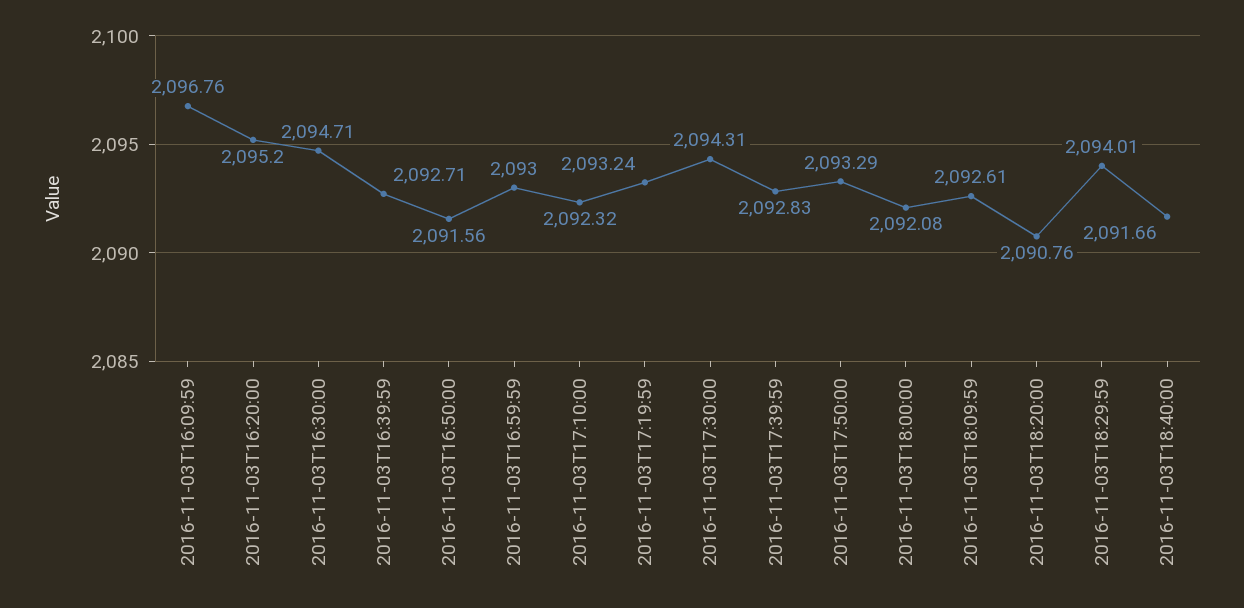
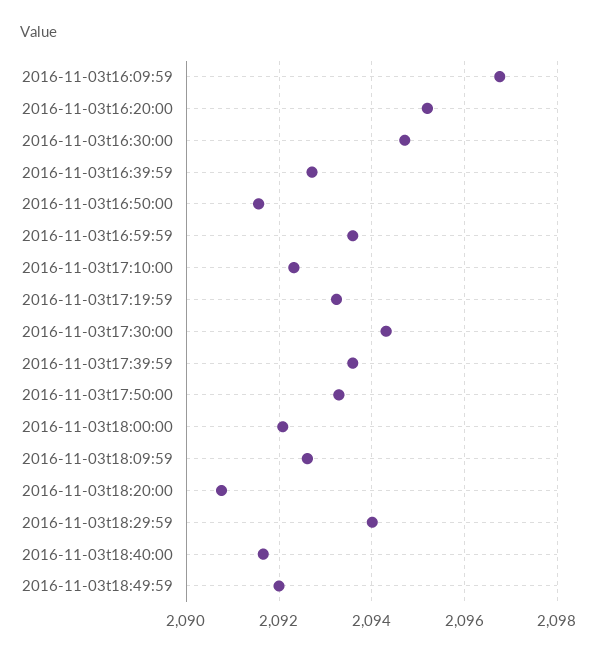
2016-11-03T16:59:59: 2093 -> 2093.6
2016-11-03T17:39:59: 2092.83 -> 2093.6
2016-11-03t18:49:59: none -> 2092

